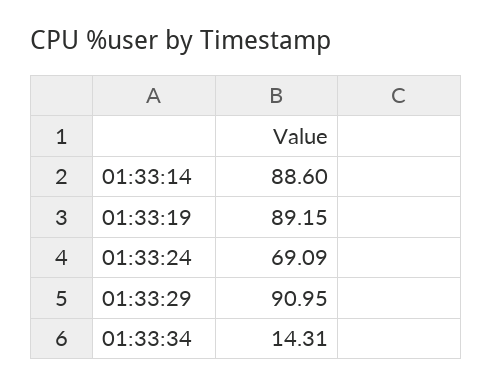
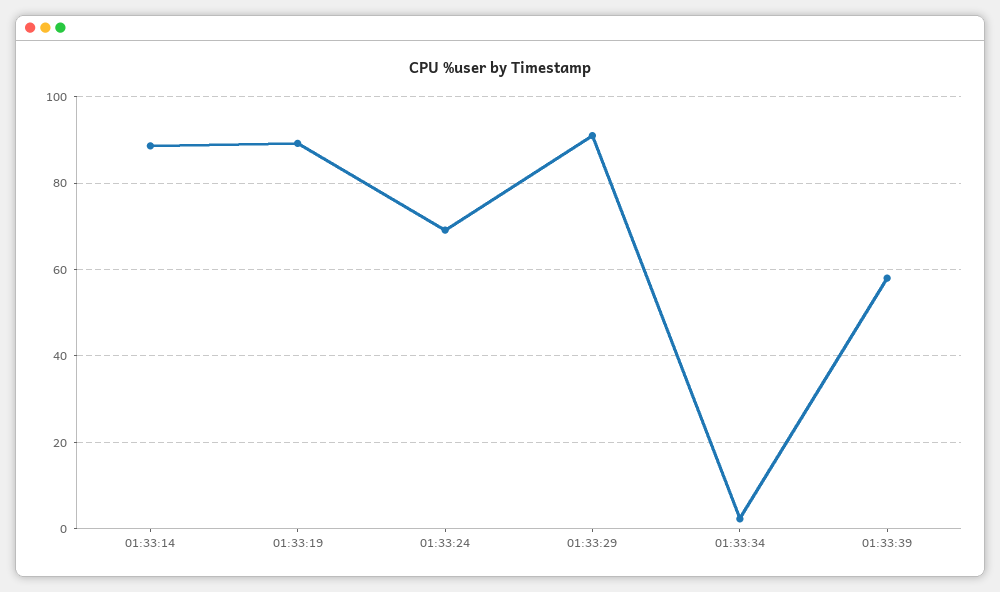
01:33:34: 14.31 -> 2
01:33:39: none -> 58

